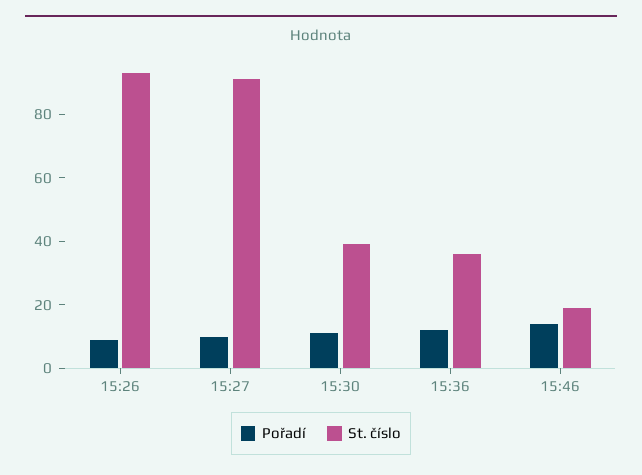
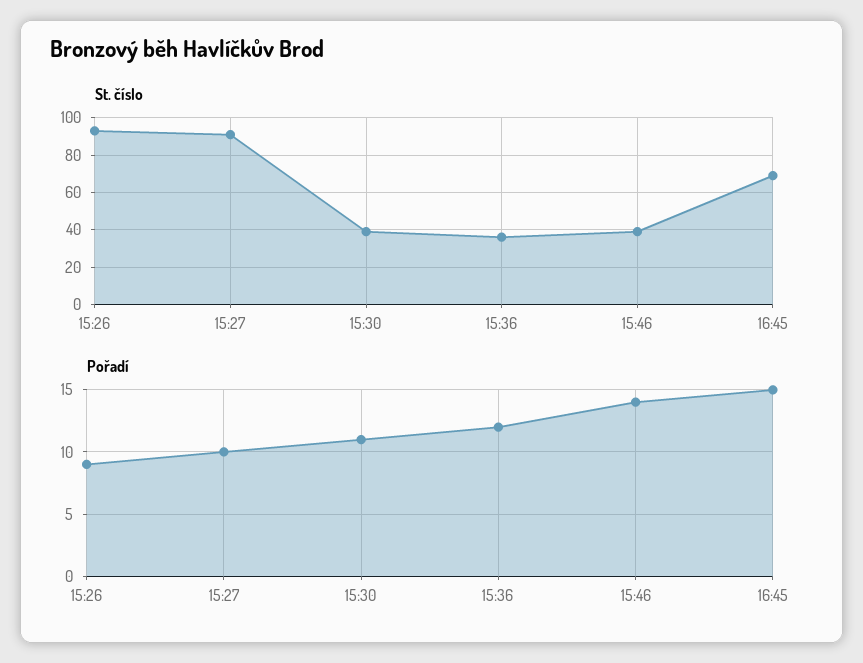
St. číslo, 15:46: 20 -> 40
St. číslo, 16:45: none -> 70
Pořadí, 16:45: none -> 15

